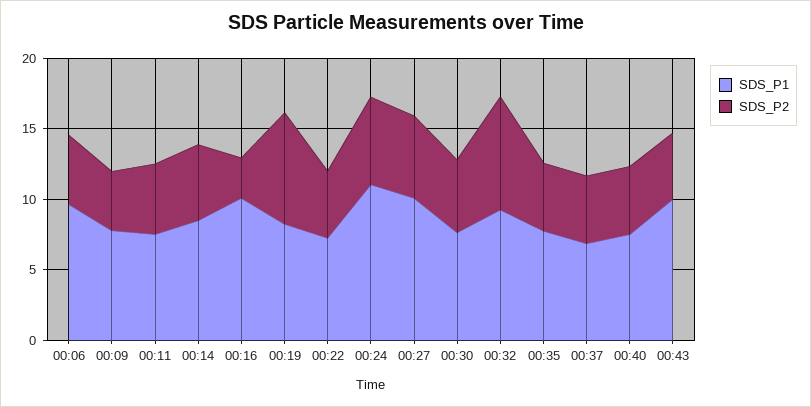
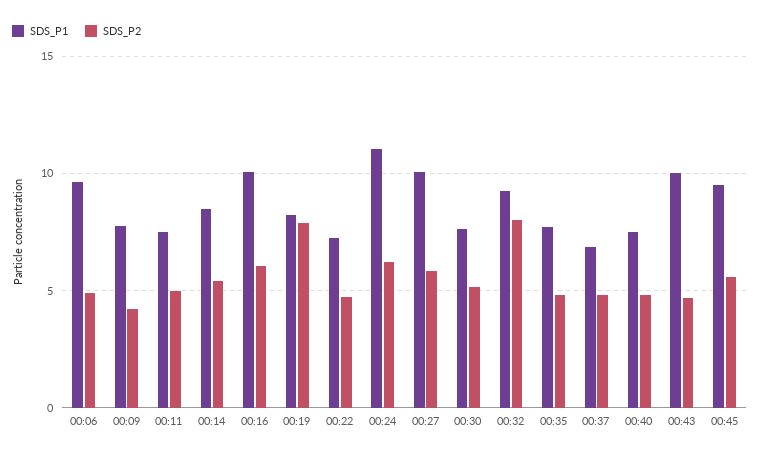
SDS_P2, 00:16: 3 -> 6
SDS_P1, 00:45: none -> 9.5
SDS_P2, 00:45: none -> 5.5

